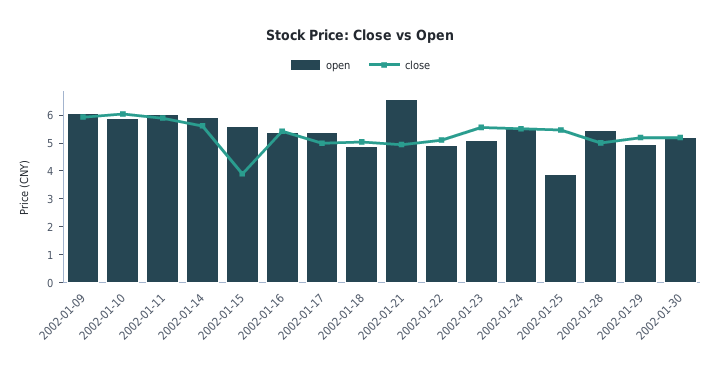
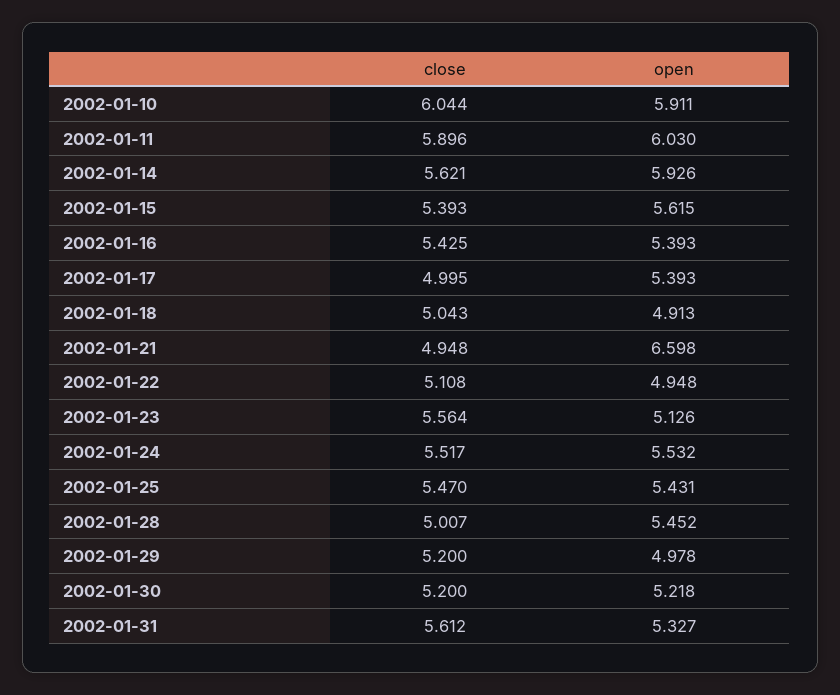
open, 2002-01-09: 6 -> none
close, 2002-01-09: 6 -> none
close, 2002-01-15: 4 -> 5.393
open, 2002-01-25: 4 -> 5.431
close, 2002-01-31: none -> 5.612
open, 2002-01-31: none -> 5.327

